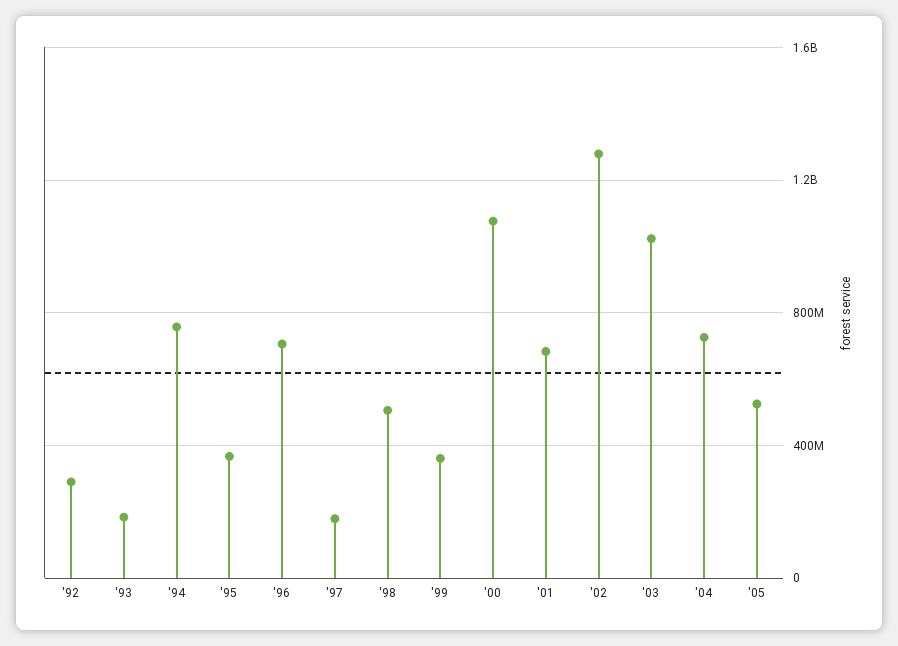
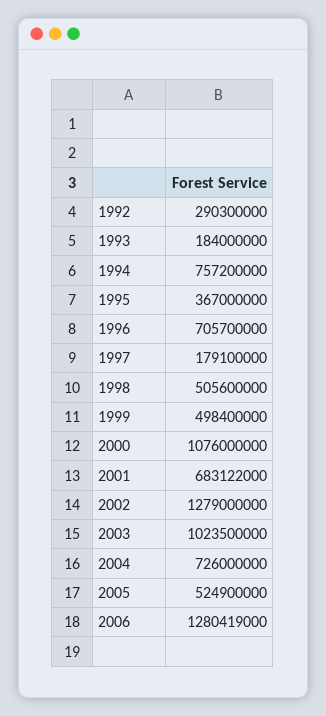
'99: 350000000 -> 498400000
2006: none -> 1280419000

